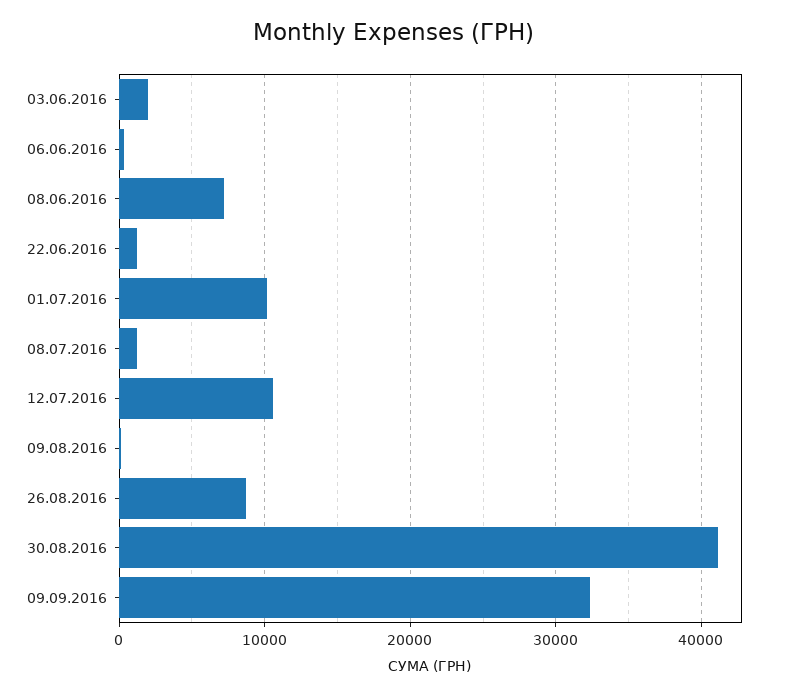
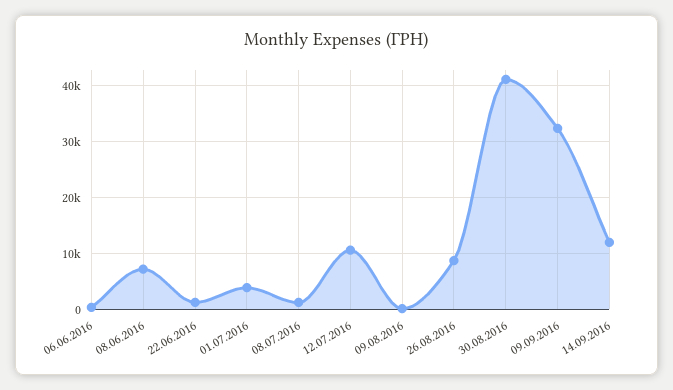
03.06.2016: 2000 -> none
01.07.2016: 10000 -> 4000
14.09.2016: none -> 12000

